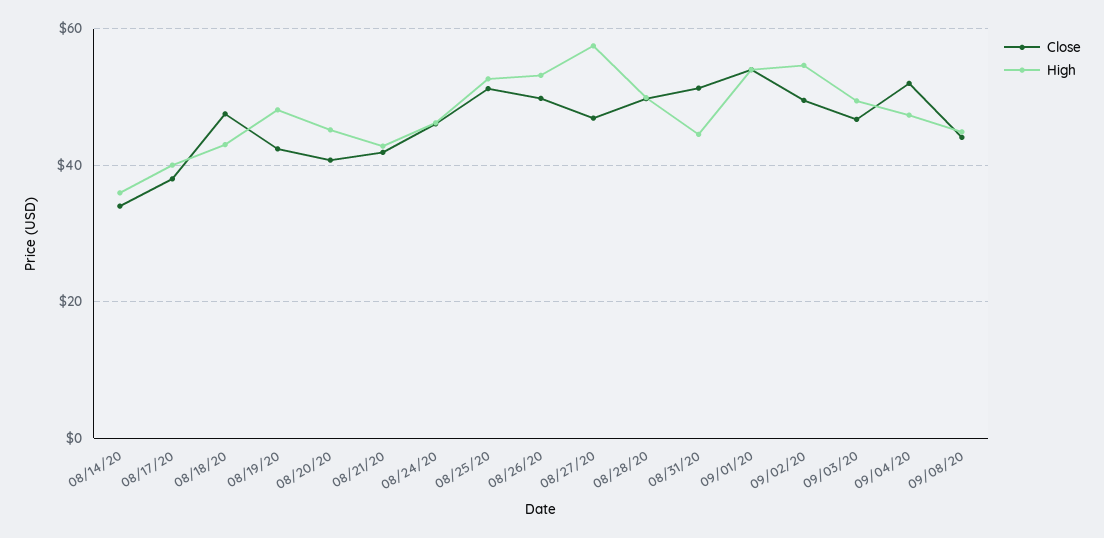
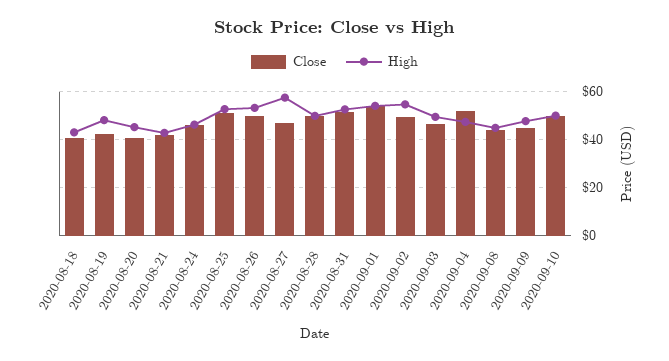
Close, 08/14/20: 34 -> none
High, 08/14/20: 36 -> none
Close, 08/17/20: 38 -> none
High, 08/17/20: 40 -> none
Close, 08/18/20: 48 -> 40
High, 08/31/20: 44 -> 52.5
Close, 2020-09-09: none -> 45
High, 2020-09-09: none -> 47.5
Close, 2020-09-10: none -> 50
High, 2020-09-10: none -> 50

